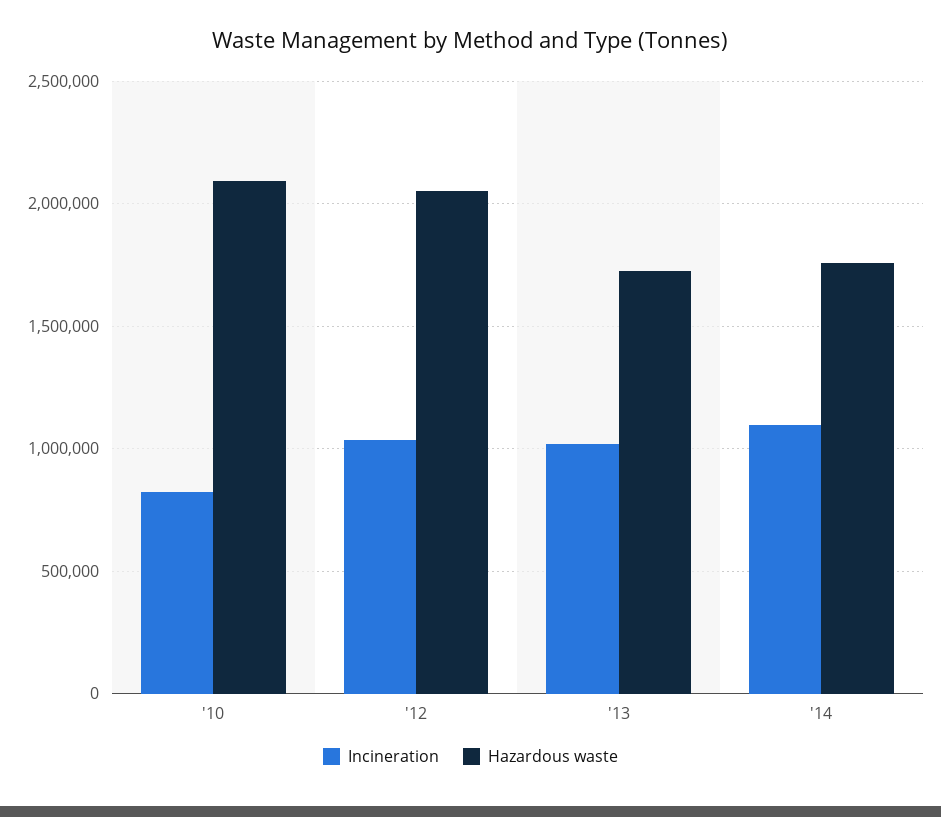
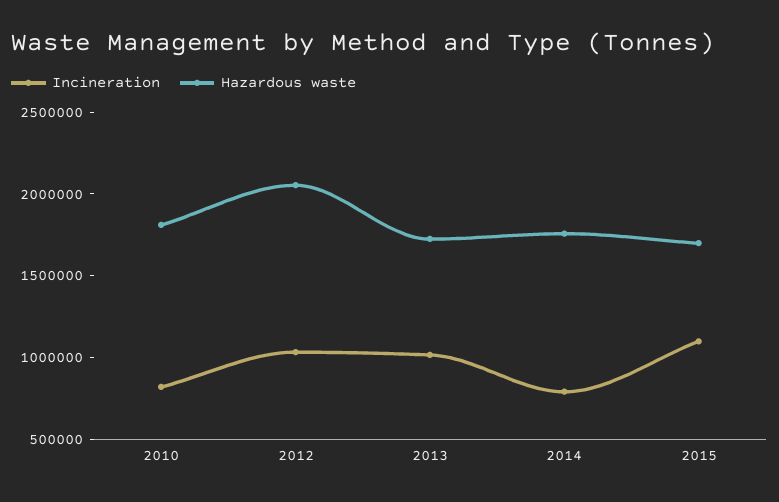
Hazardous waste, '10: 2100000 -> 1800000
Incineration, '14: 1100000 -> 800000
Incineration, 2015: none -> 1100000
Hazardous waste, 2015: none -> 1700000

